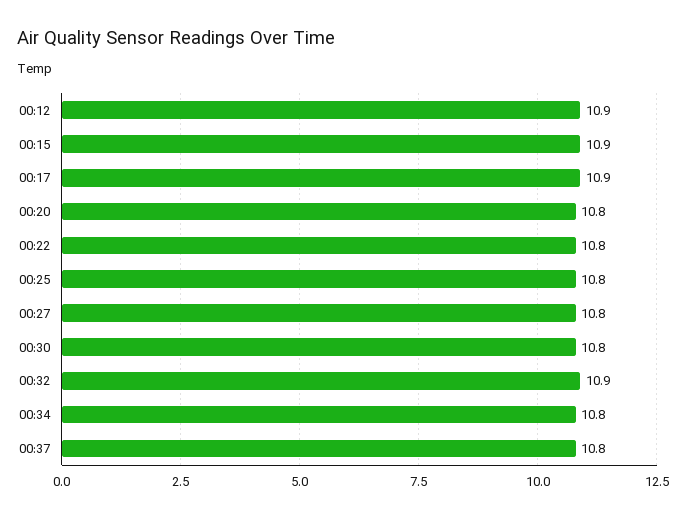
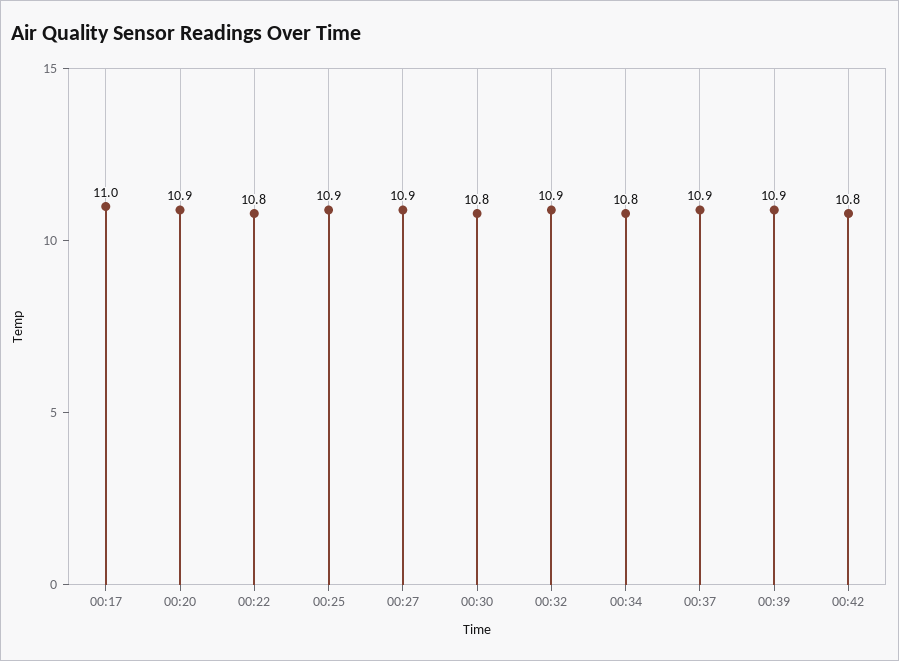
00:12: 10.9 -> none
00:15: 10.9 -> none
00:17: 10.9 -> 11
00:20: 10.8 -> 10.9
00:25: 10.8 -> 10.9
00:27: 10.8 -> 10.9
00:37: 10.8 -> 10.9
00:39: none -> 10.9
00:42: none -> 10.8

